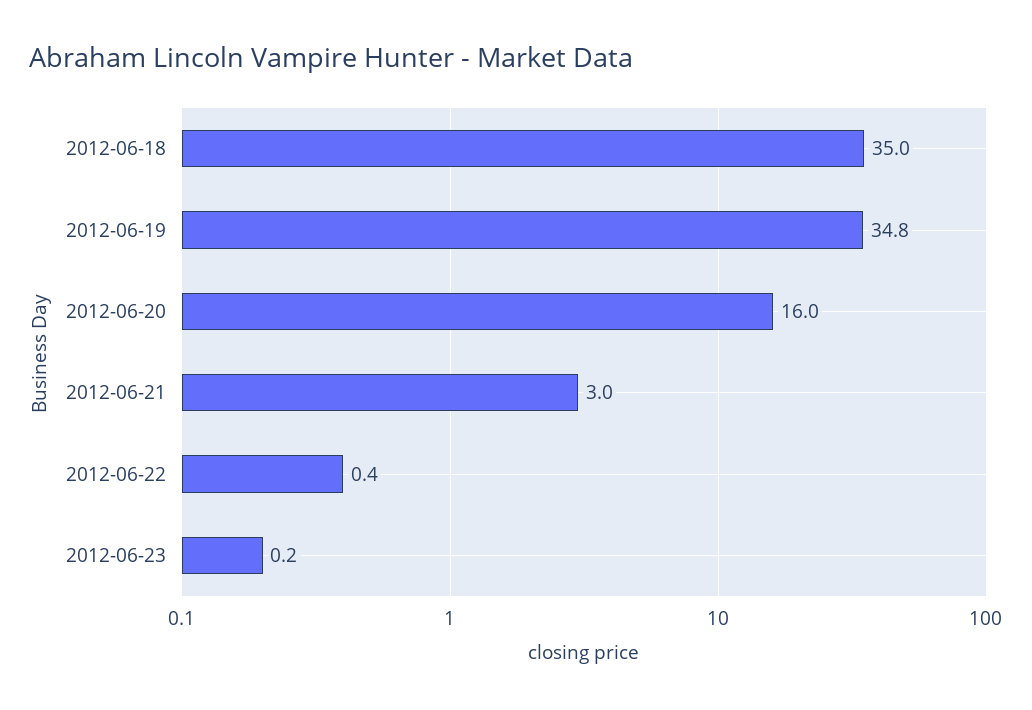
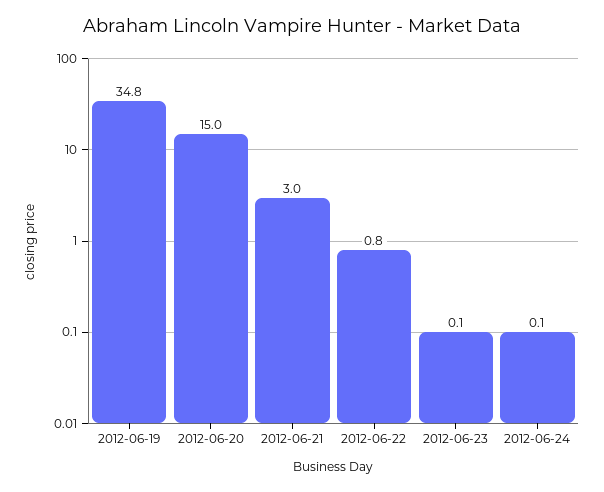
2012-06-18: 35 -> none
2012-06-20: 16 -> 15
2012-06-22: 0.4 -> 0.8
2012-06-23: 0.2 -> 0.1
2012-06-24: none -> 0.1

